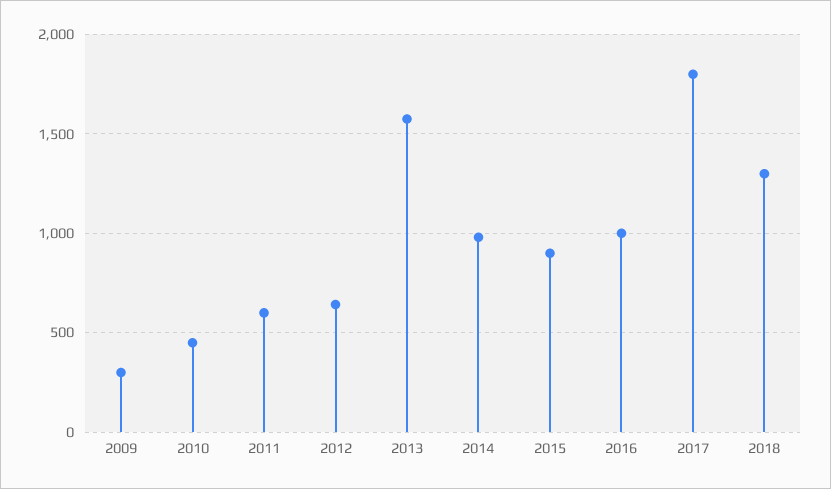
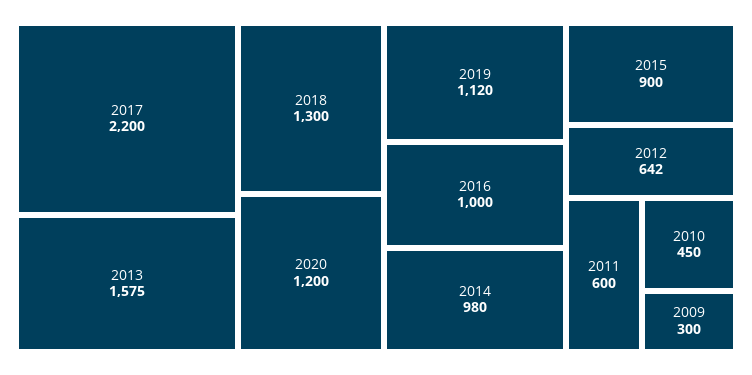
2017: 1800 -> 2200
2020: none -> 1200
2019: none -> 1120

